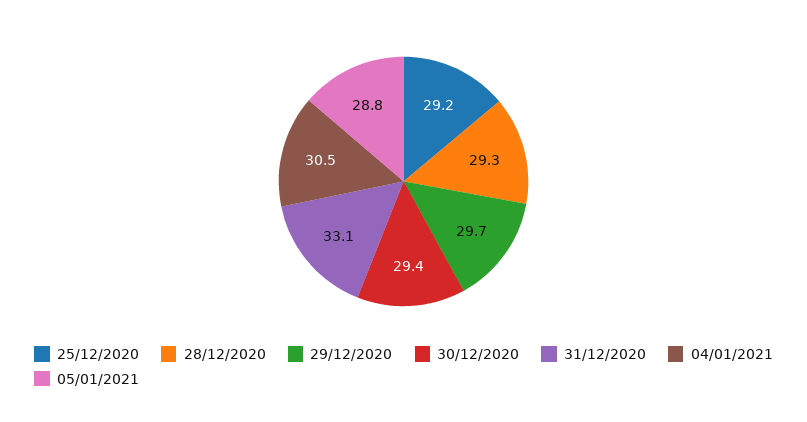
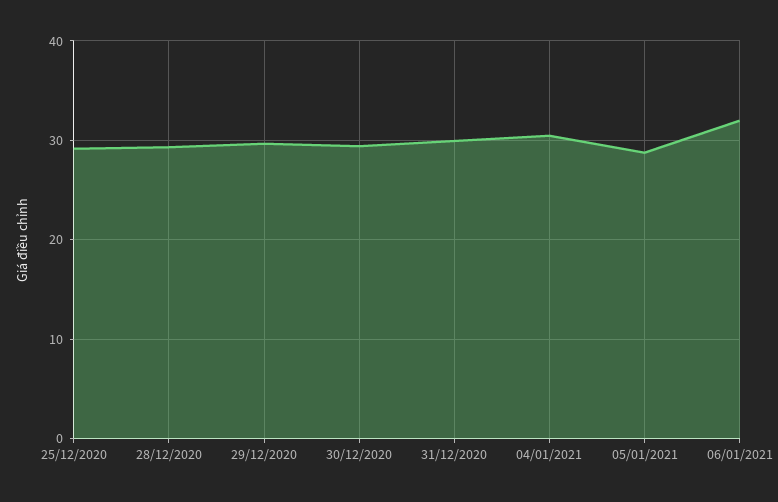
31/12/2020: 33.1 -> 30
06/01/2021: none -> 32

